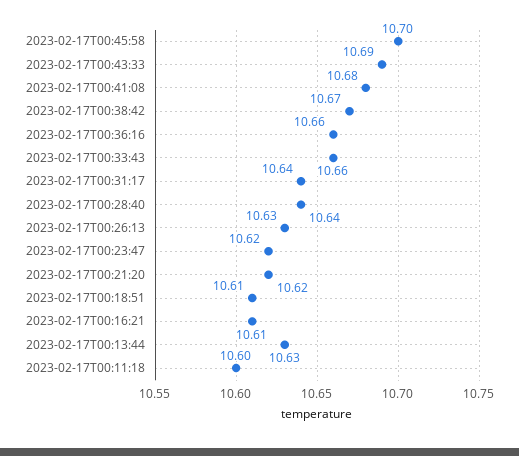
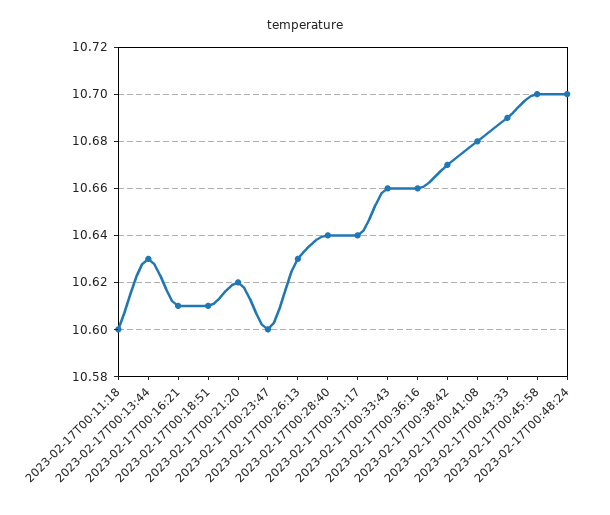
2023-02-17T00:23:47: 10.62 -> 10.6
2023-02-17T00:48:24: none -> 10.7

